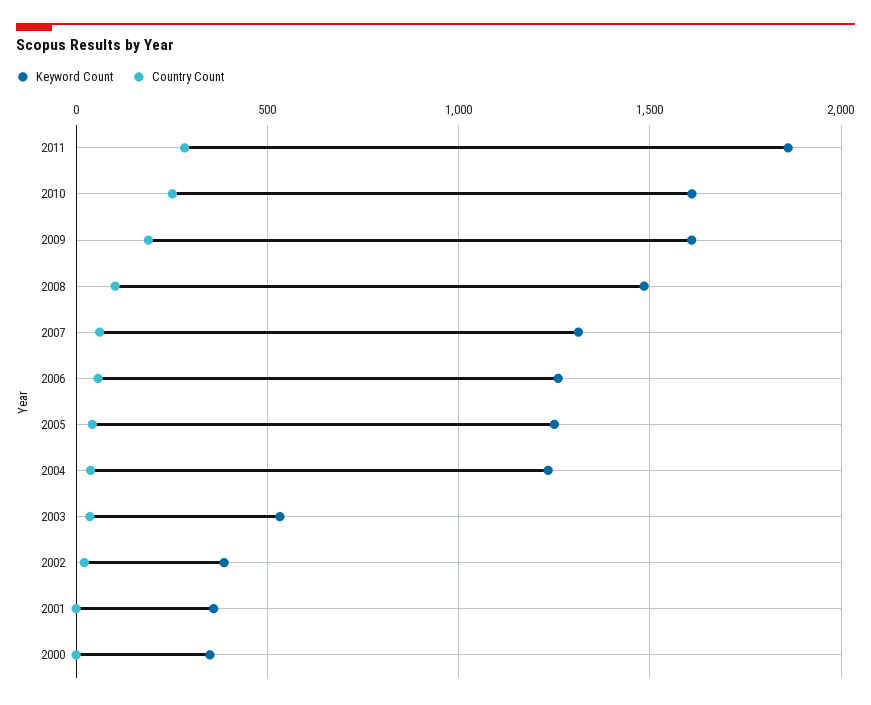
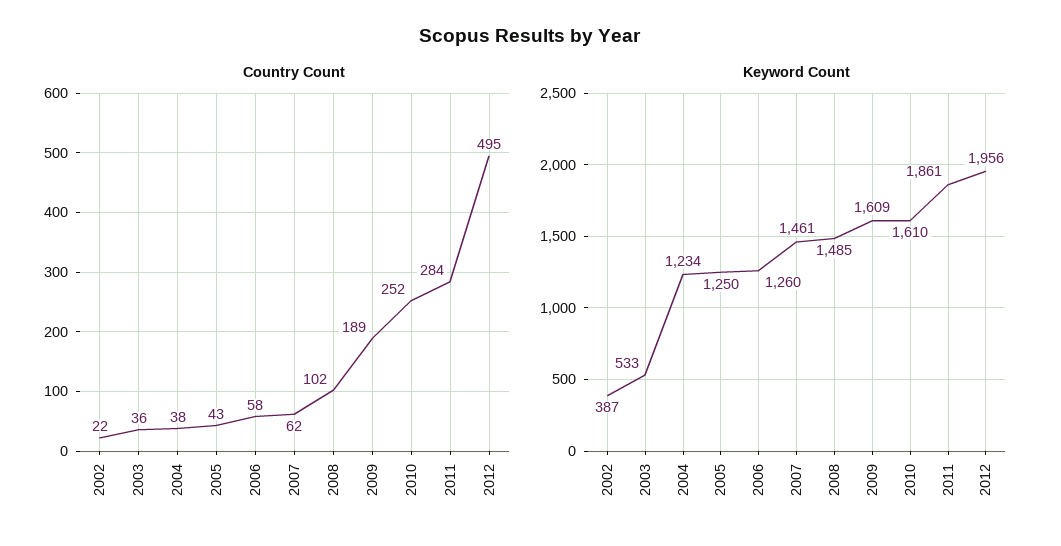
Keyword Count, 2007: 1300 -> 1461
Keyword Count, 2001: 350 -> none
Country Count, 2001: 0 -> none
Keyword Count, 2000: 350 -> none
Country Count, 2000: 0 -> none
Country Count, 2012: none -> 495
Keyword Count, 2012: none -> 1956

